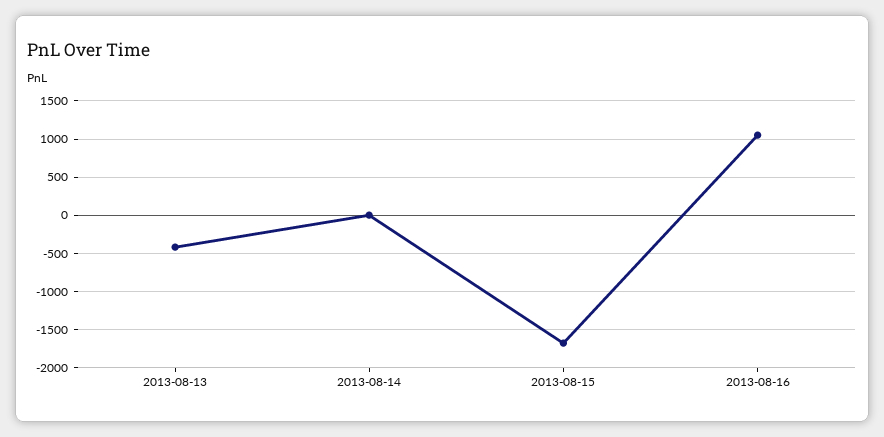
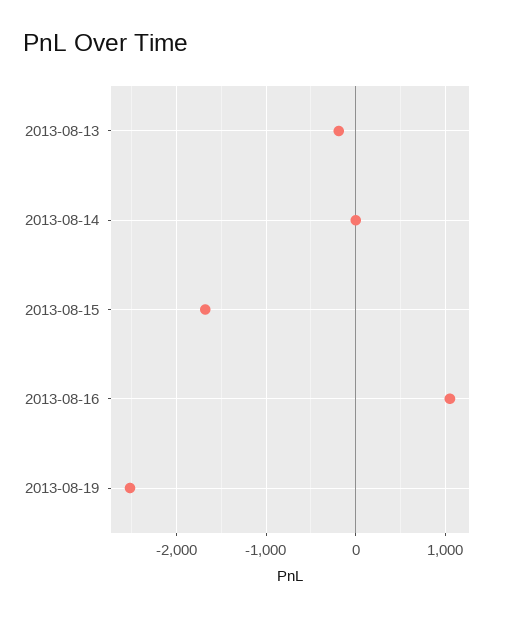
2013-08-13: -400 -> -200
2013-08-19: none -> -2500

